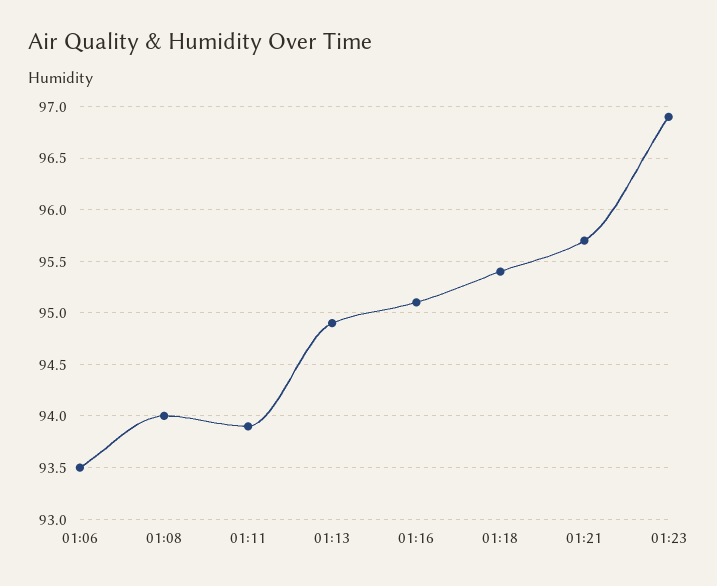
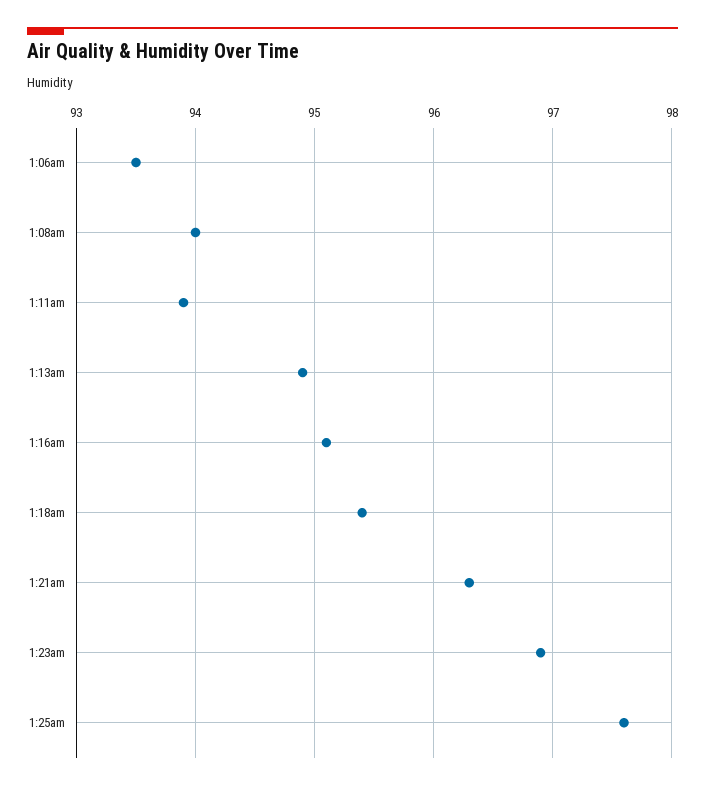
01:21: 95.7 -> 96.3
1:25am: none -> 97.6

